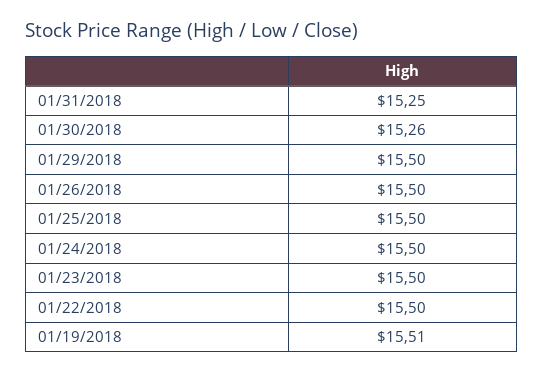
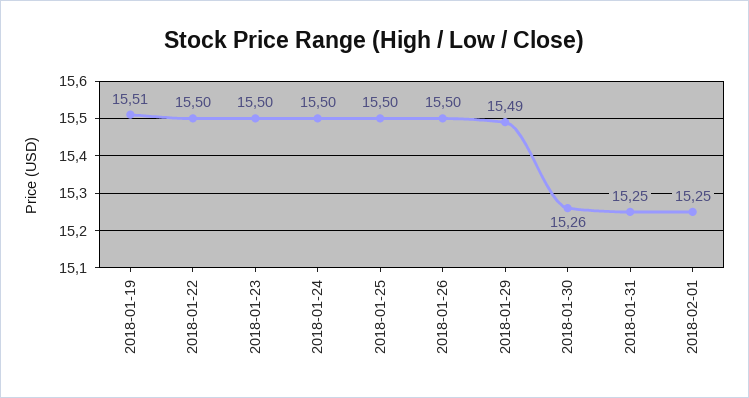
01/29/2018: 15.5 -> 15.49
2018-02-01: none -> 15.25

